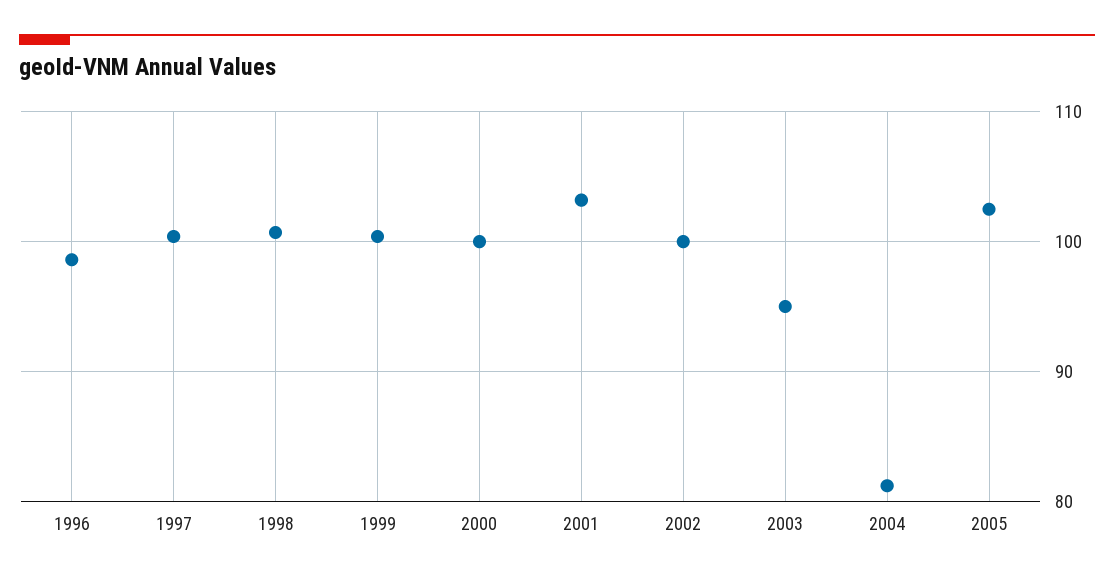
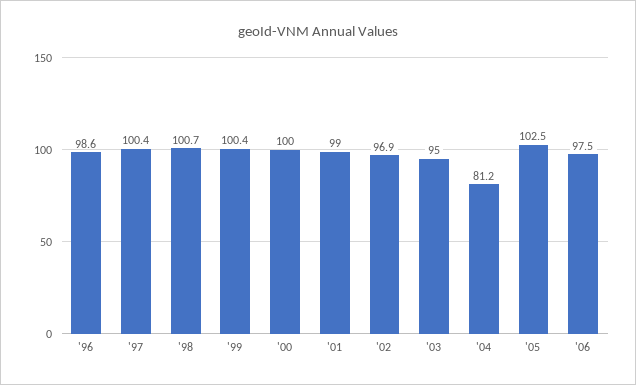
2001: 103 -> 99
2002: 100 -> 96.9
'06: none -> 97.5

